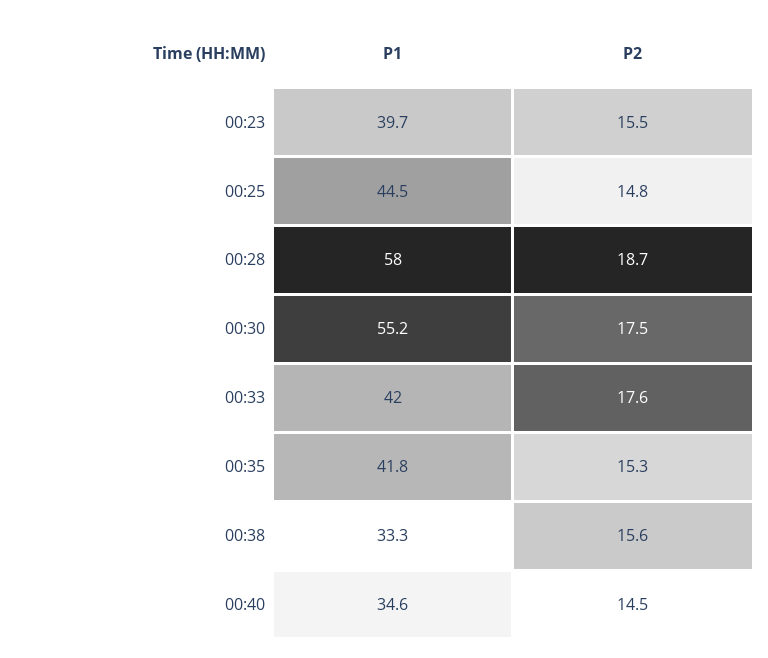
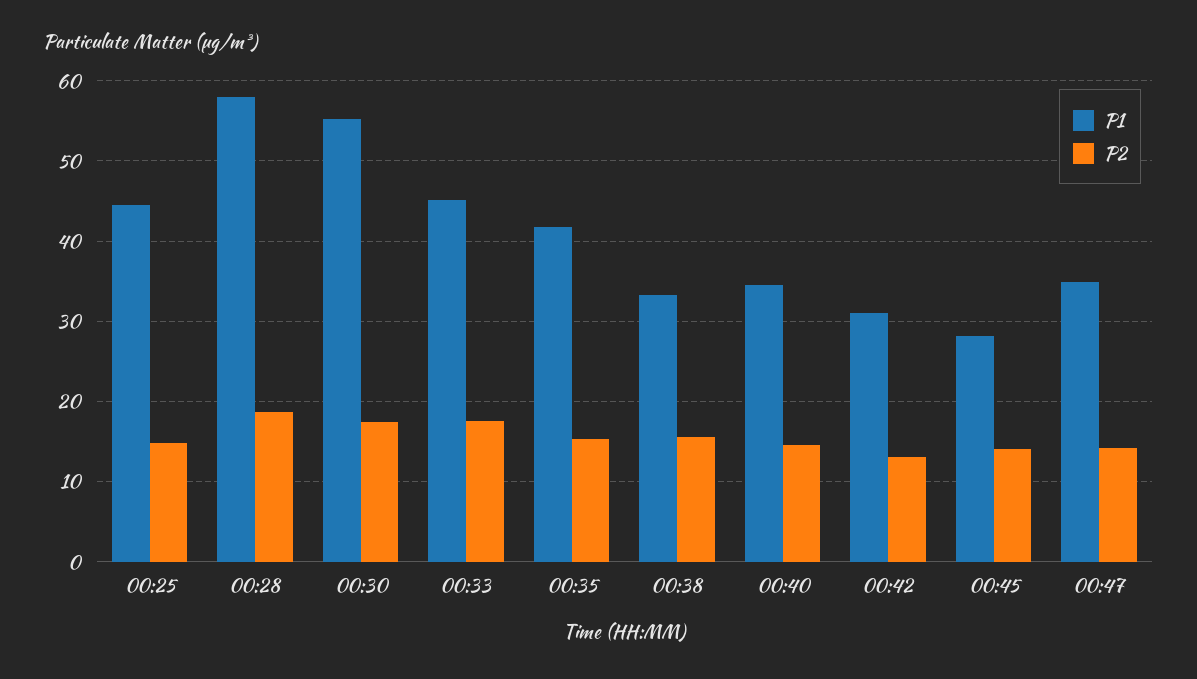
P1, 00:23: 39.7 -> none
P2, 00:23: 15.5 -> none
P1, 00:33: 42 -> 45
P1, 00:42: none -> 31
P2, 00:42: none -> 13
P1, 00:45: none -> 28
P2, 00:45: none -> 14
P1, 00:47: none -> 35
P2, 00:47: none -> 14

